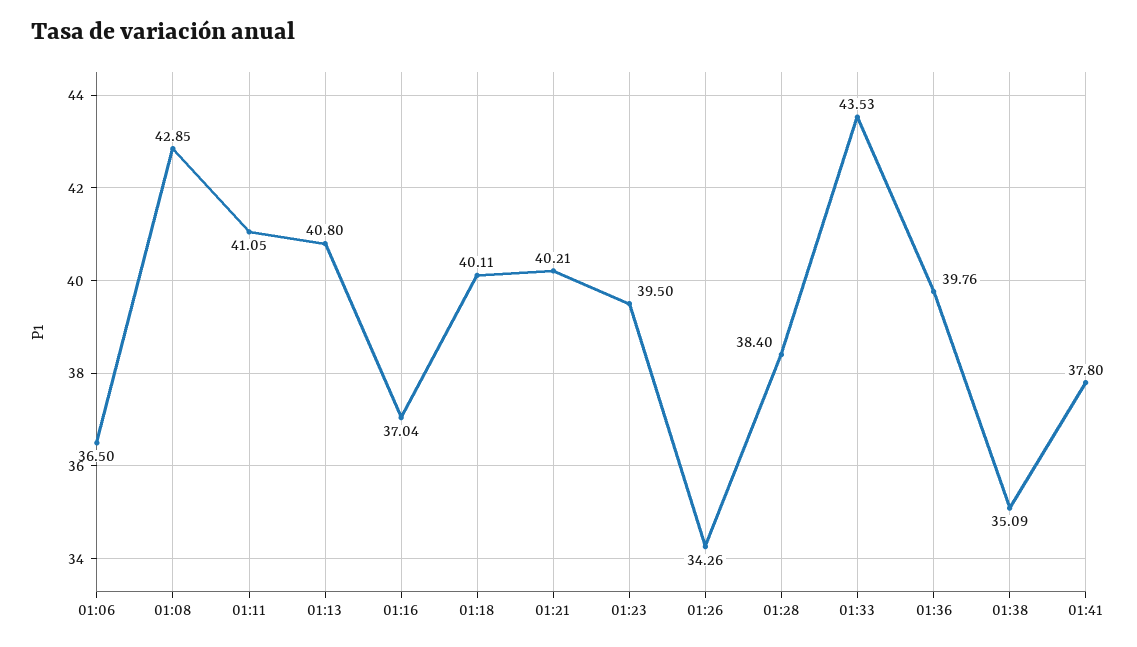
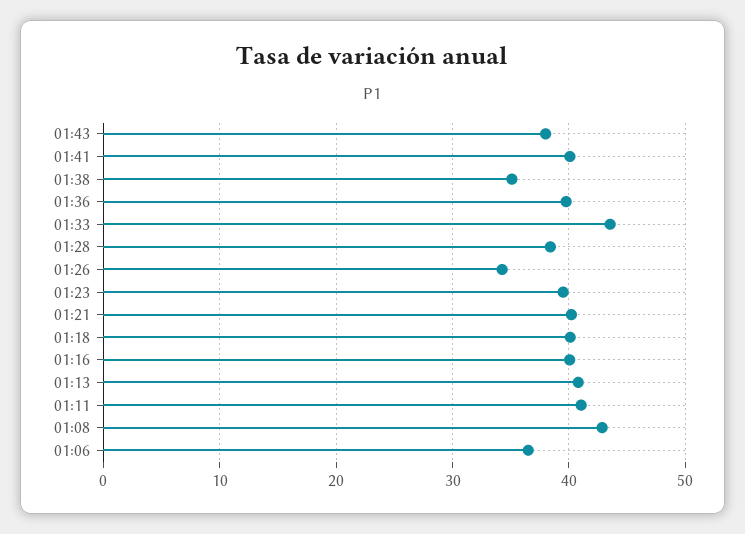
01:16: 37.04 -> 40
01:41: 37.8 -> 40
01:43: none -> 38

